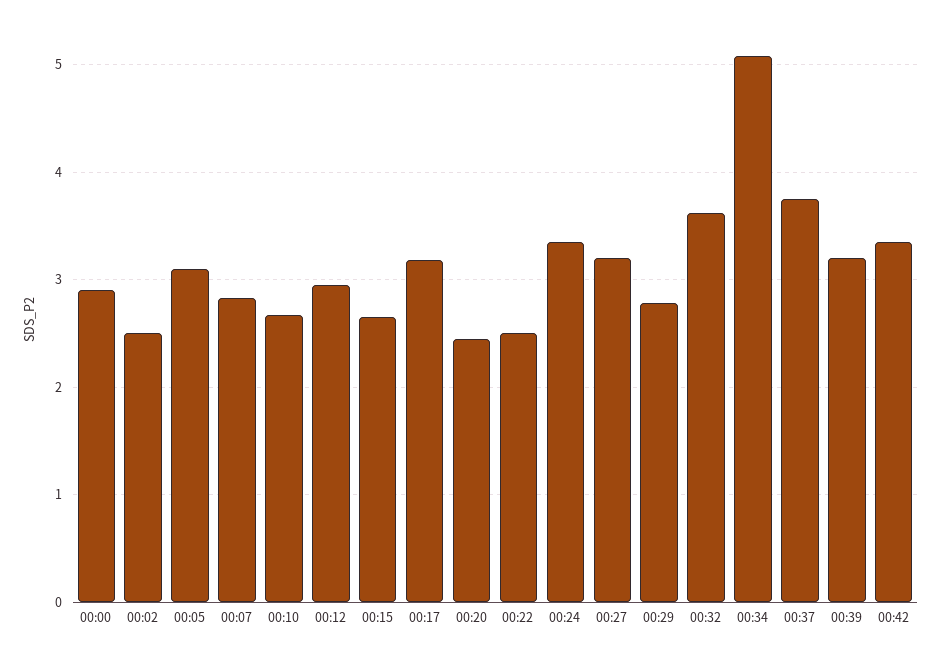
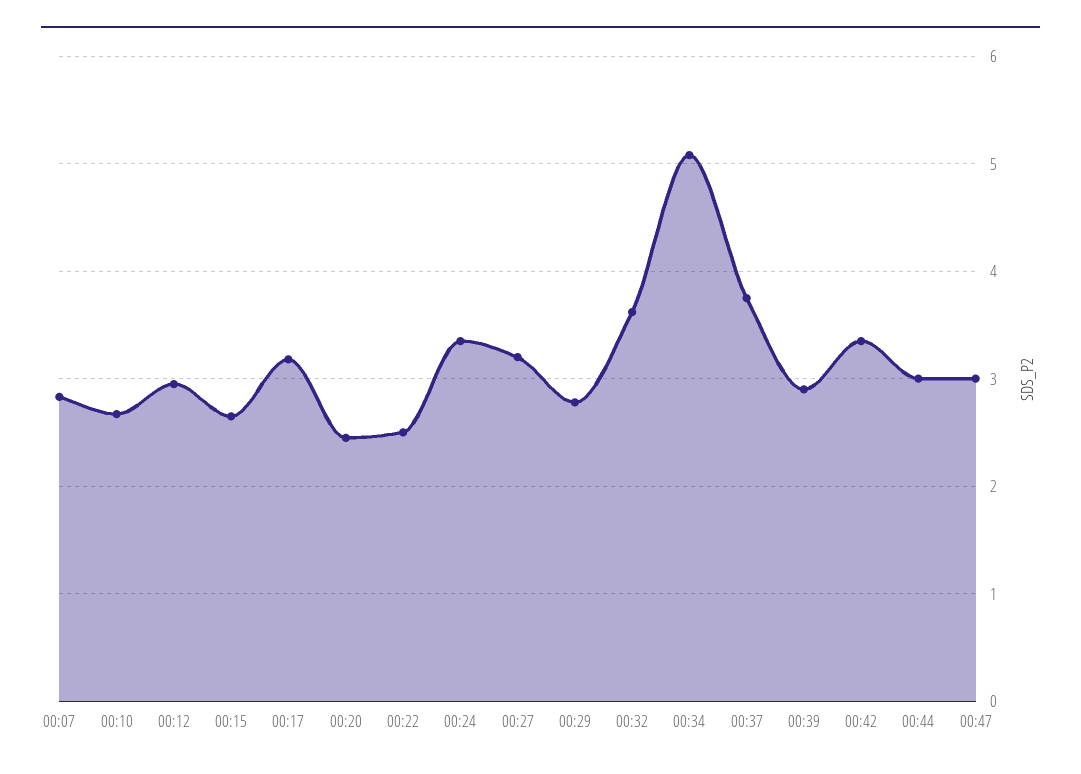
00:00: 2.9 -> none
00:02: 2.5 -> none
00:05: 3.1 -> none
00:39: 3.2 -> 2.9
00:44: none -> 3
00:47: none -> 3

